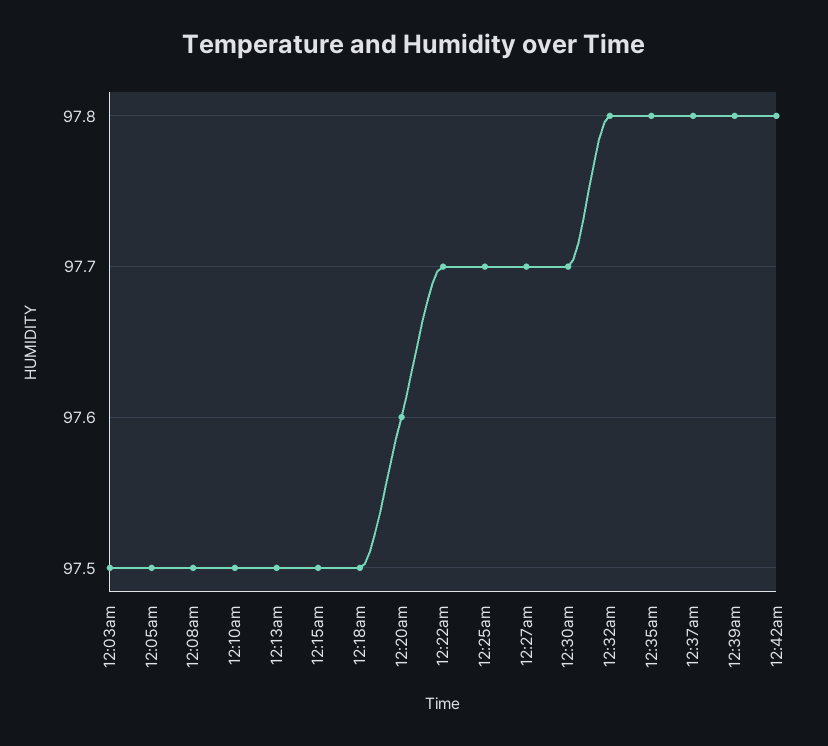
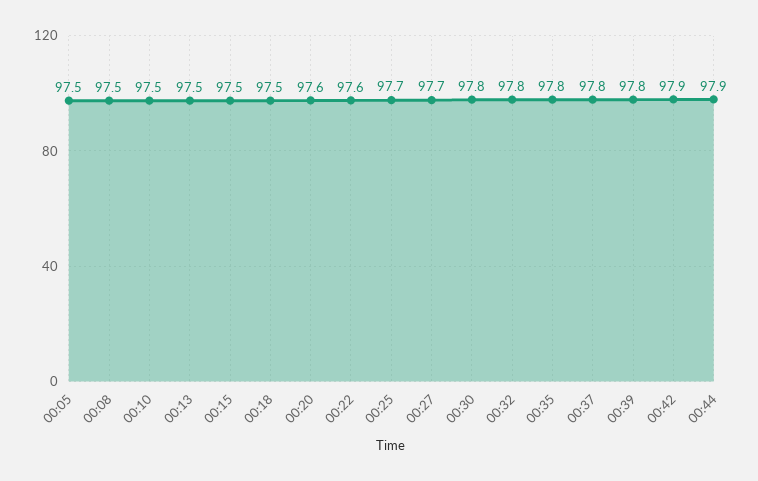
12:03am: 97.5 -> none
12:22am: 97.7 -> 97.6
12:30am: 97.7 -> 97.8
12:42am: 97.8 -> 97.9
00:44: none -> 97.9

